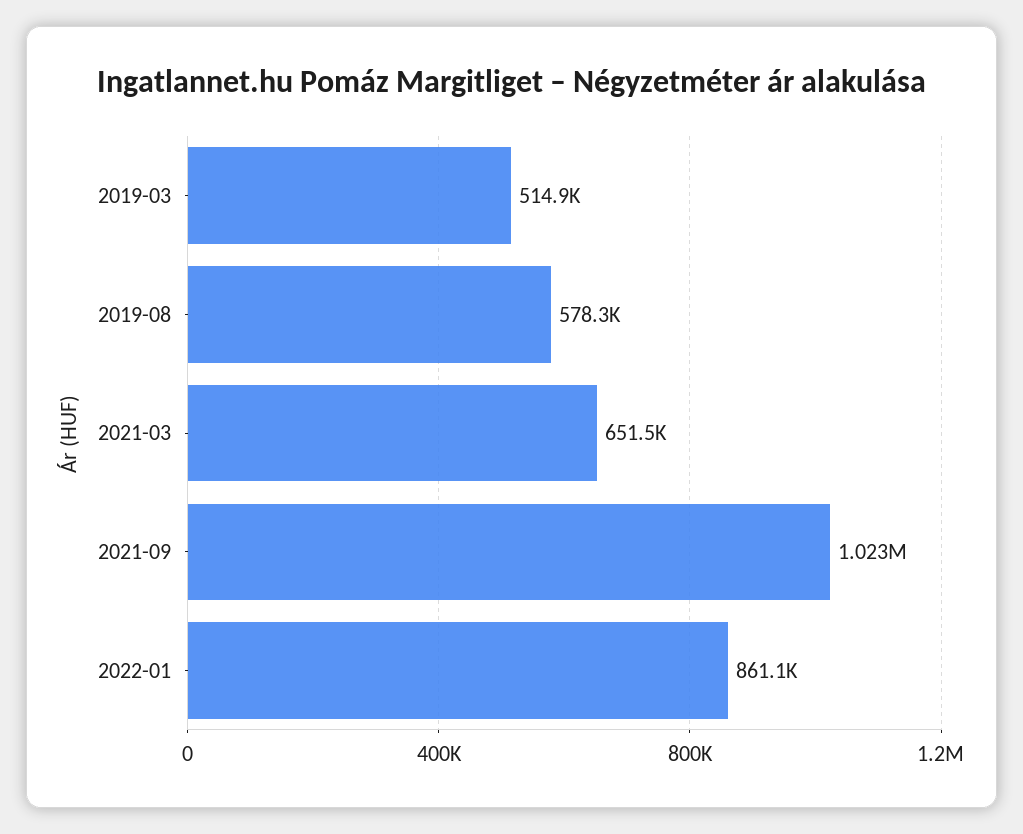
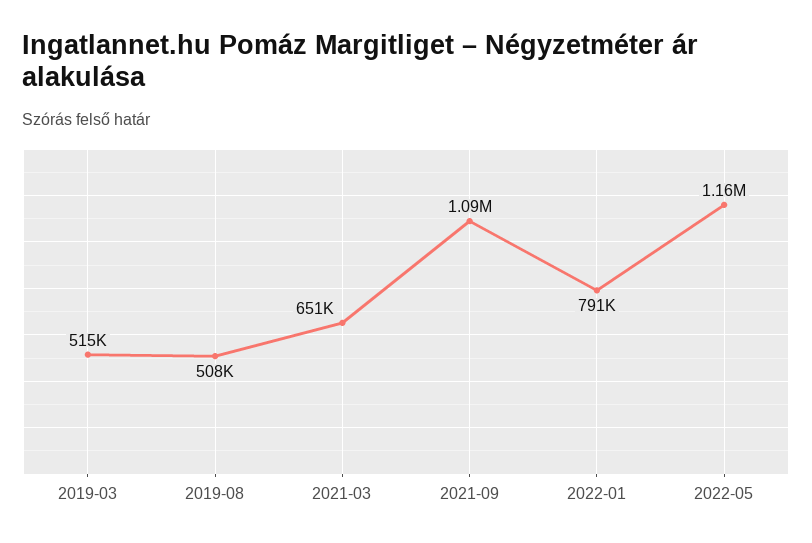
2019-08: 578300 -> 508000
2021-09: 1023000 -> 1090000
2022-01: 861100 -> 791000
2022-05: none -> 1160000

